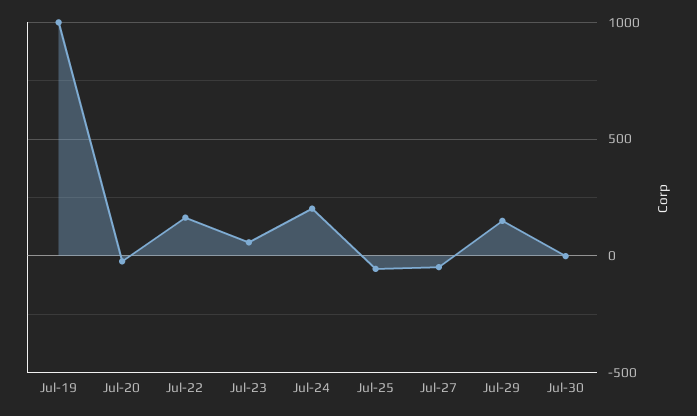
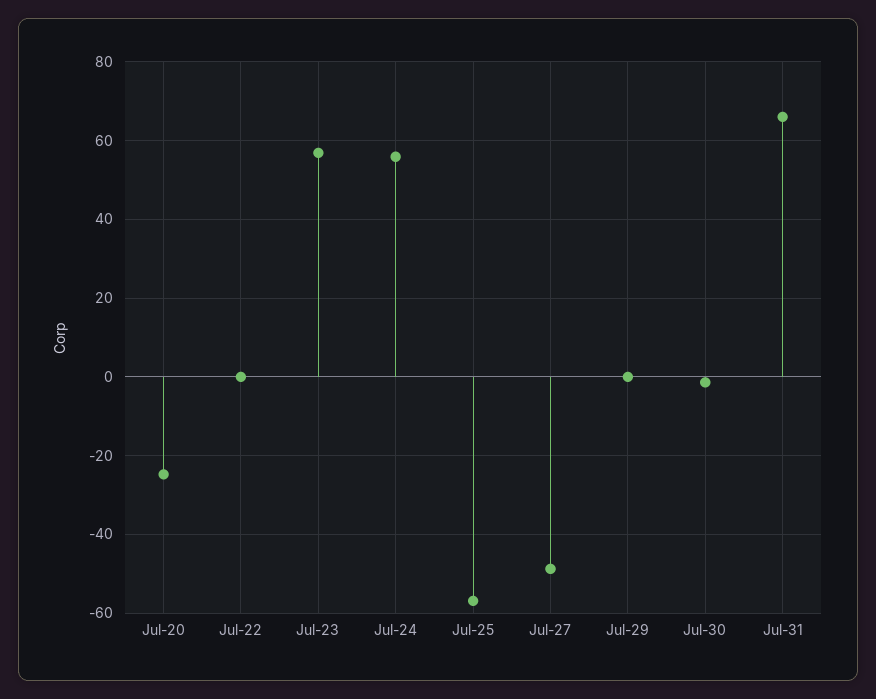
Jul-19: 1000 -> none
Jul-22: 150 -> 0
Jul-24: 200 -> 56
Jul-29: 150 -> 0
Jul-31: none -> 66

